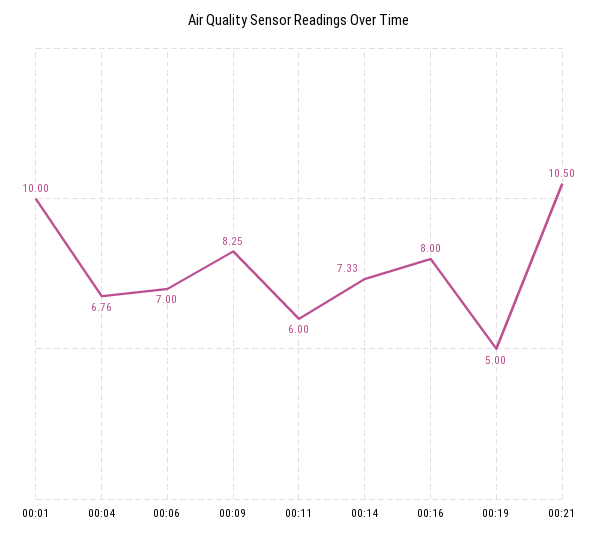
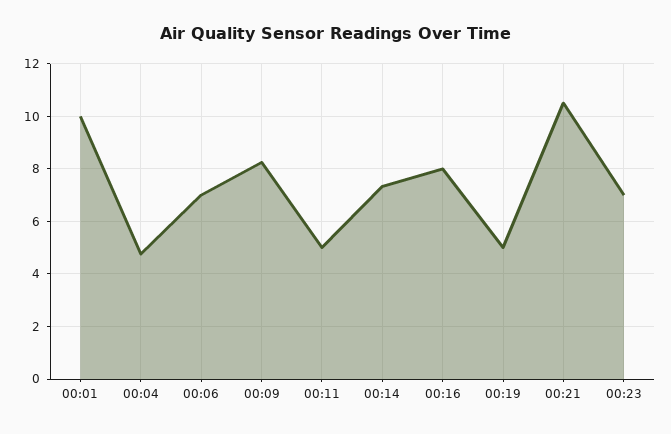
00:04: 6.76 -> 4.75
00:11: 6 -> 5
00:23: none -> 7

